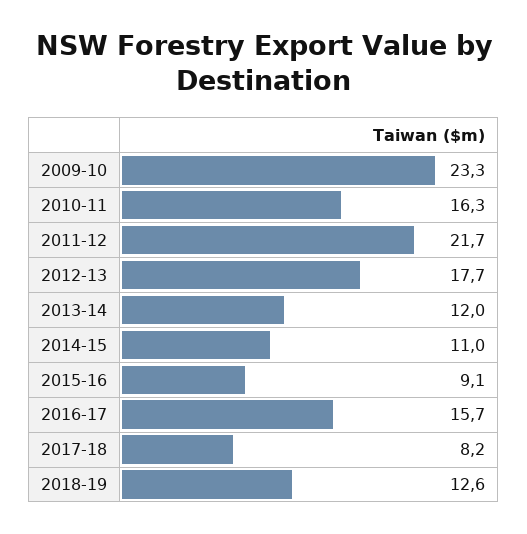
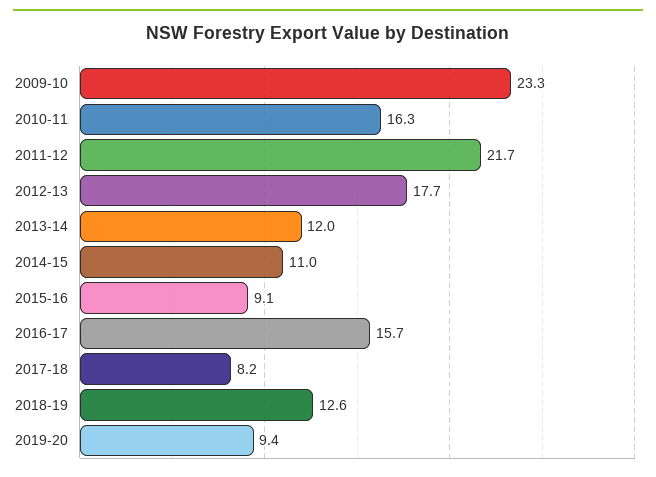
2019-20: none -> 9.4

